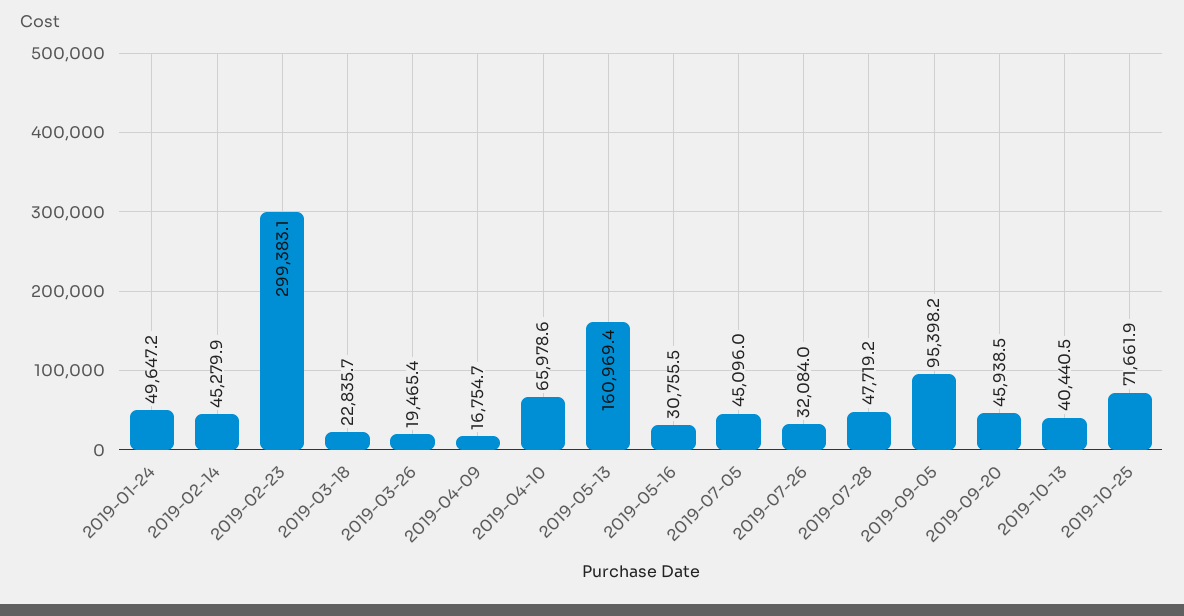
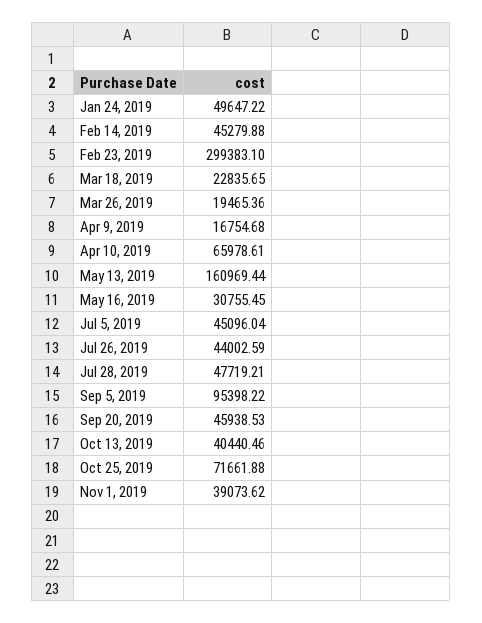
2019-07-26: 32084 -> 44002.59
Nov 1, 2019: none -> 39073.62

